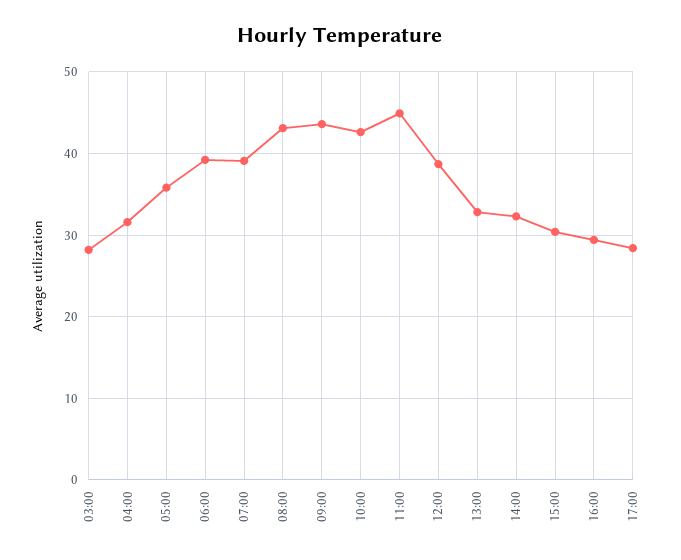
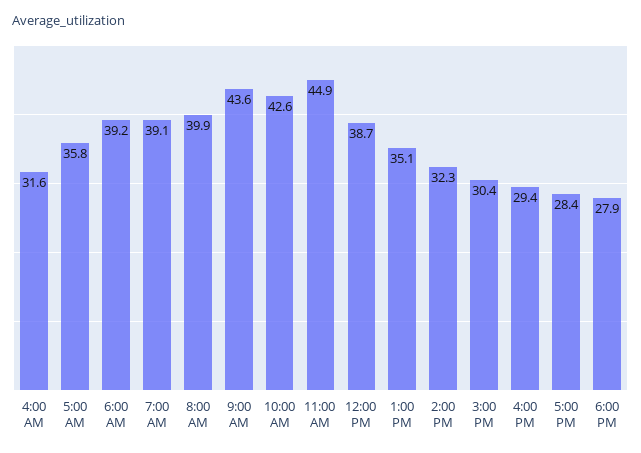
03:00: 28 -> none
08:00: 43 -> 39.9
13:00: 33 -> 35.1
6:00 PM: none -> 27.9

